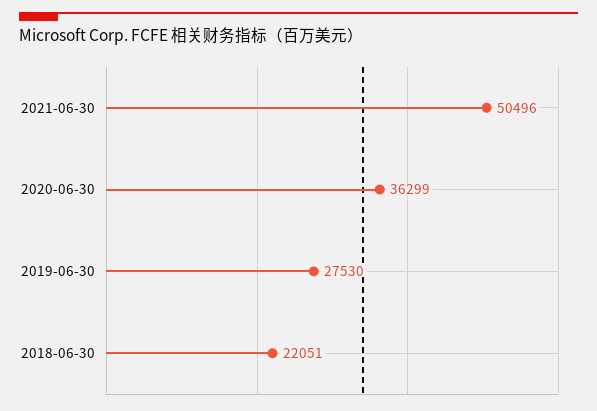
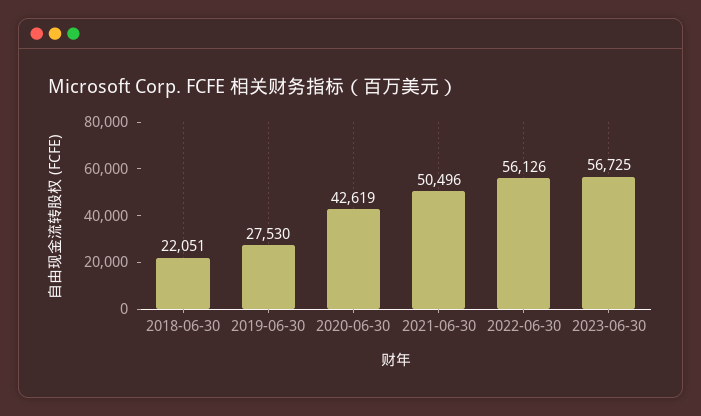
2020-06-30: 36299 -> 42619
2022-06-30: none -> 56126
2023-06-30: none -> 56725

